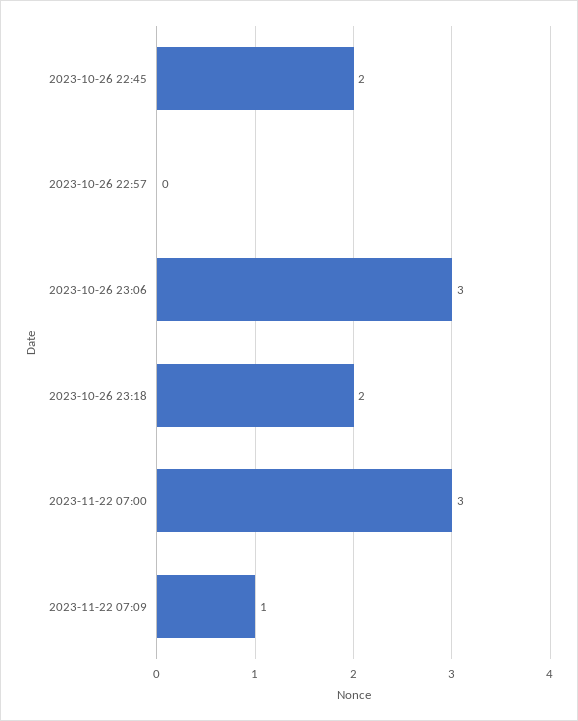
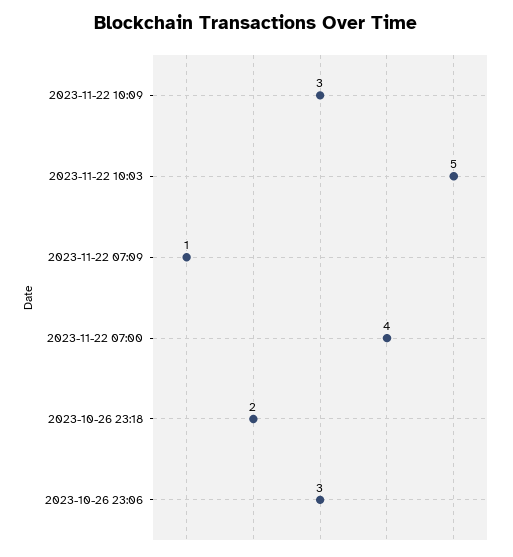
2023-10-26 22:45: 2 -> none
2023-10-26 22:57: 0 -> none
2023-11-22 07:00: 3 -> 4
2023-11-22 10:09: none -> 3
2023-11-22 10:03: none -> 5

